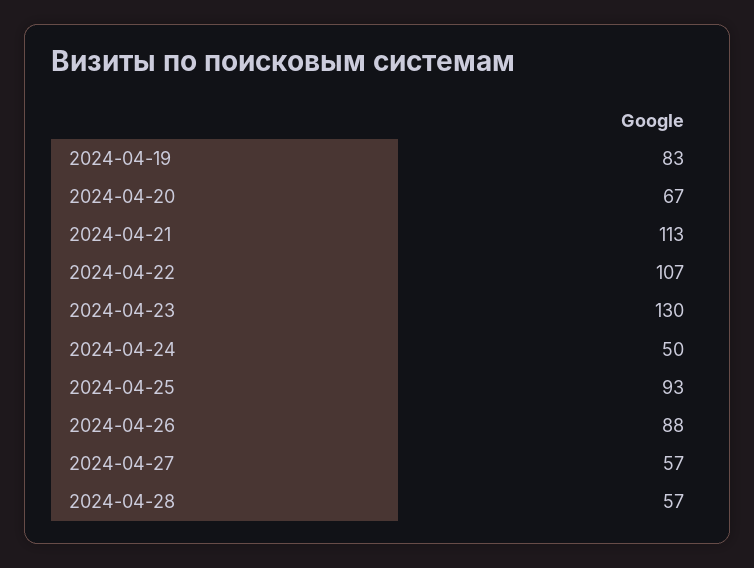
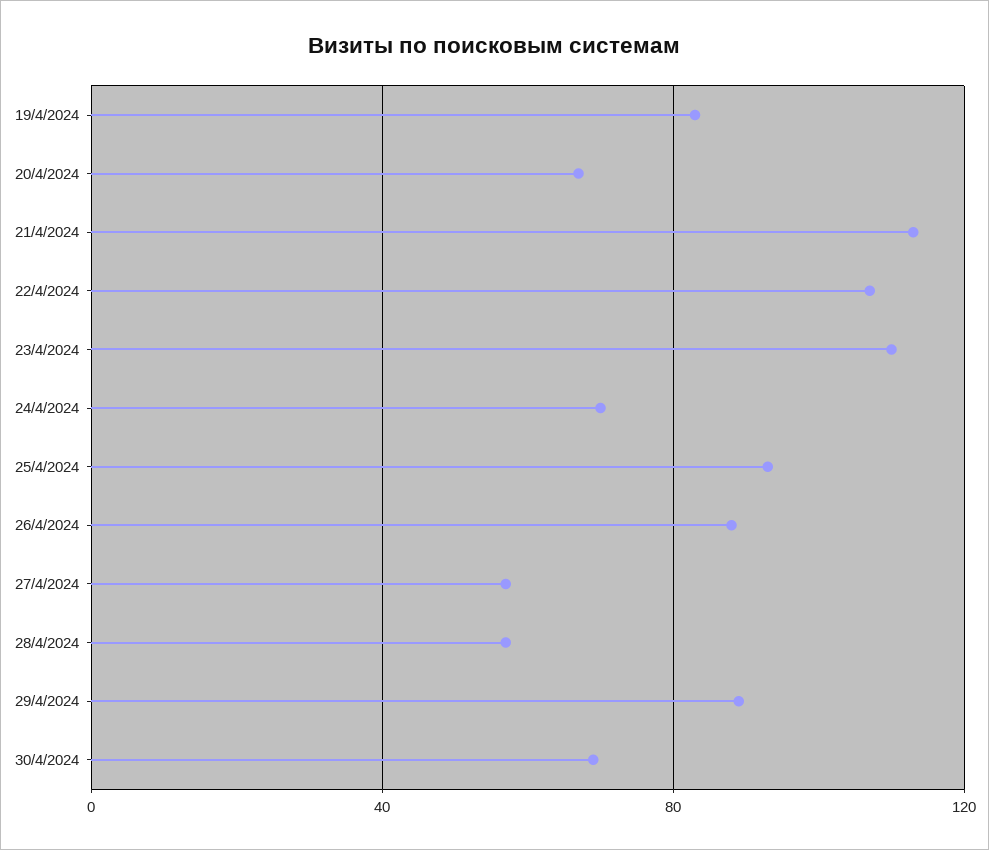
2024-04-23: 130 -> 110
2024-04-24: 50 -> 70
29/4/2024: none -> 90
30/4/2024: none -> 70

